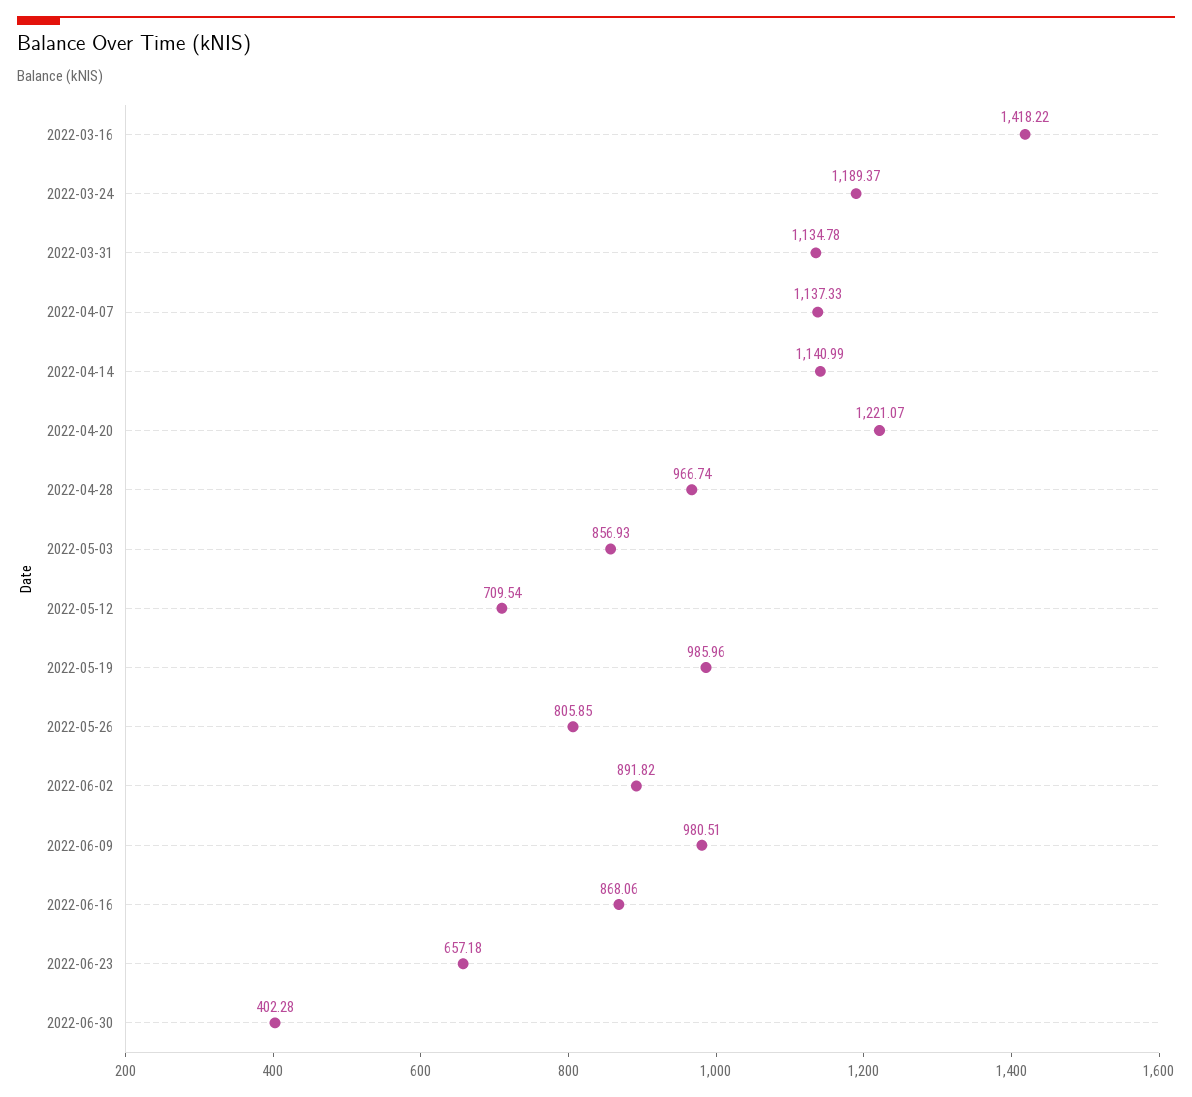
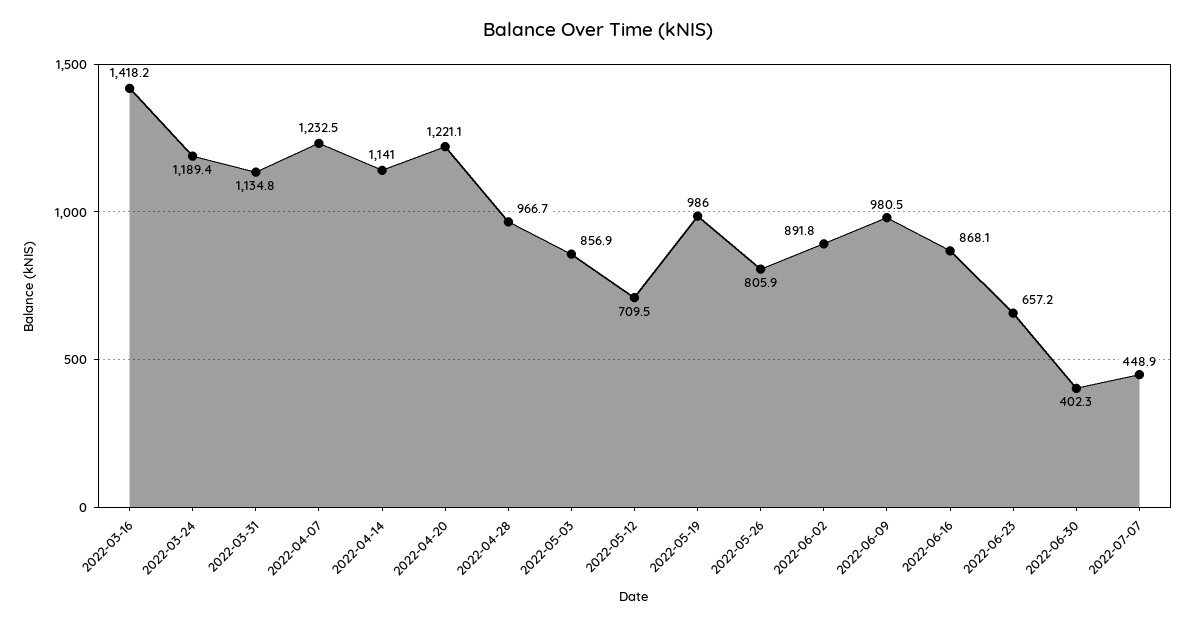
2022-04-07: 1137.33 -> 1232.5
2022-07-07: none -> 448.9

